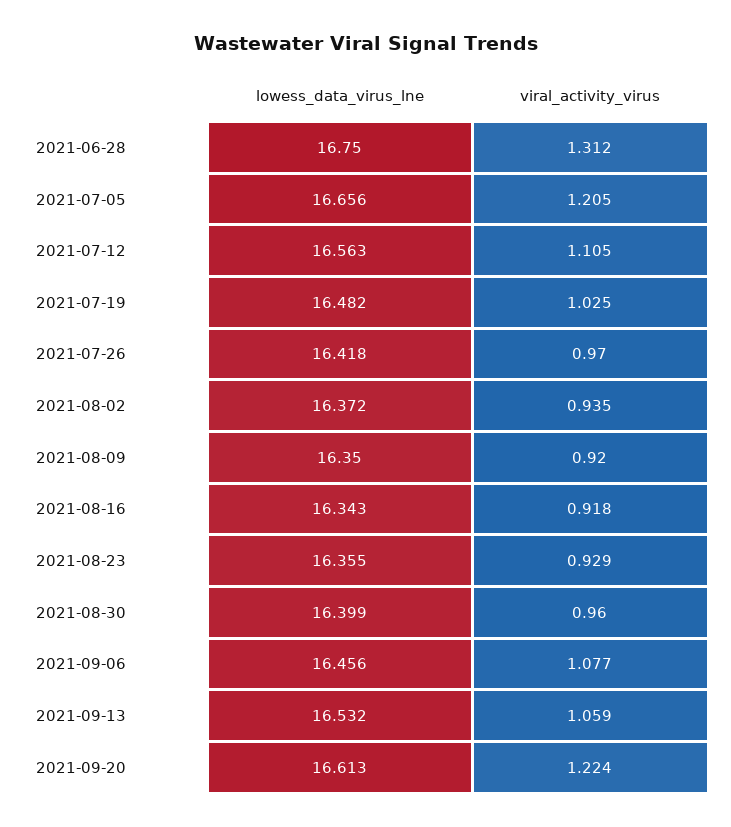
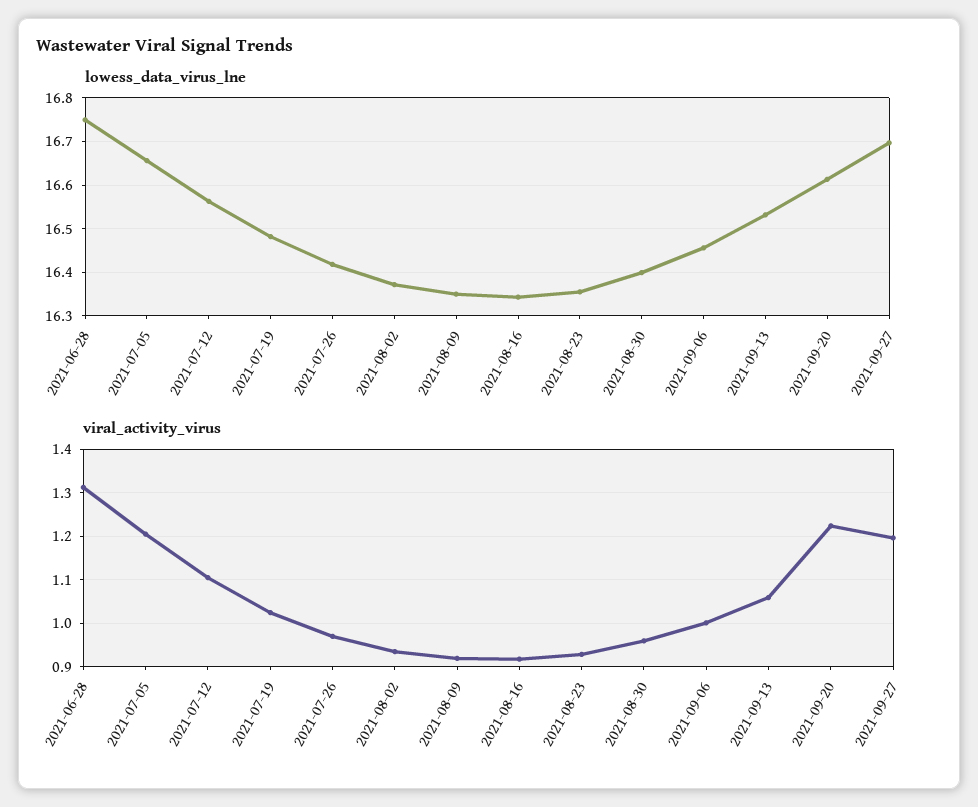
viral_activity_virus, 2021-09-06: 1.077 -> 1
lowess_data_virus_lne, 2021-09-27: none -> 16.7
viral_activity_virus, 2021-09-27: none -> 1.2

